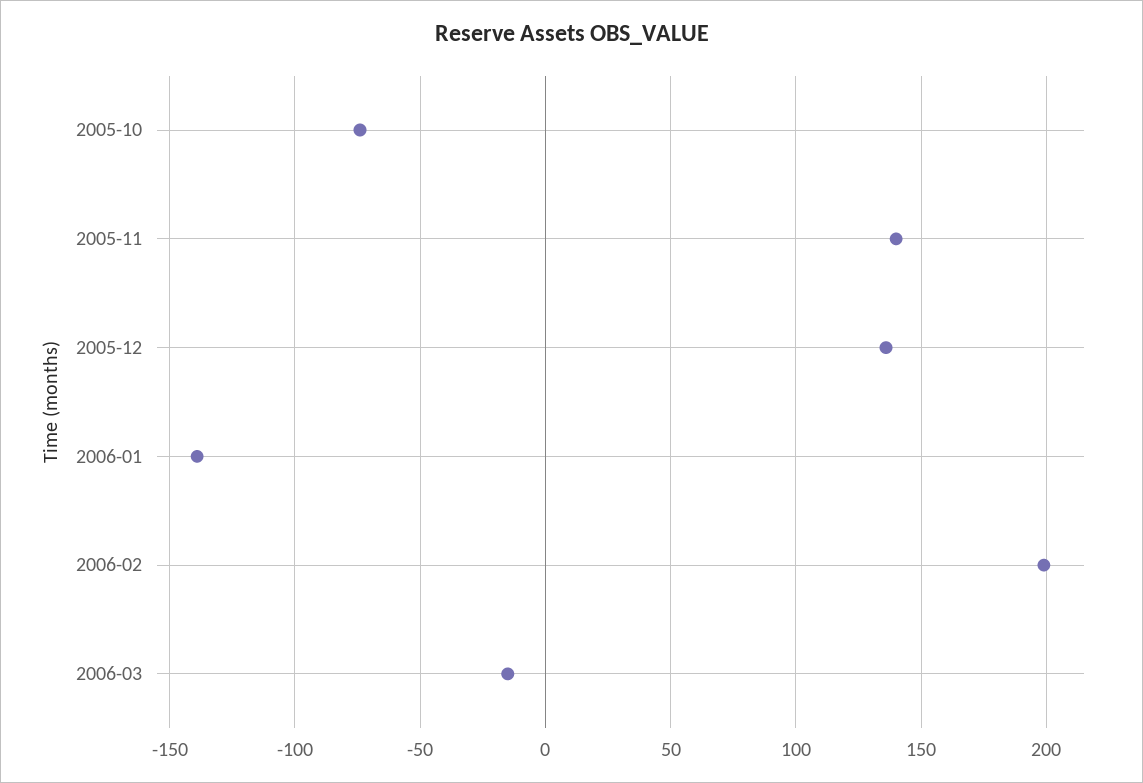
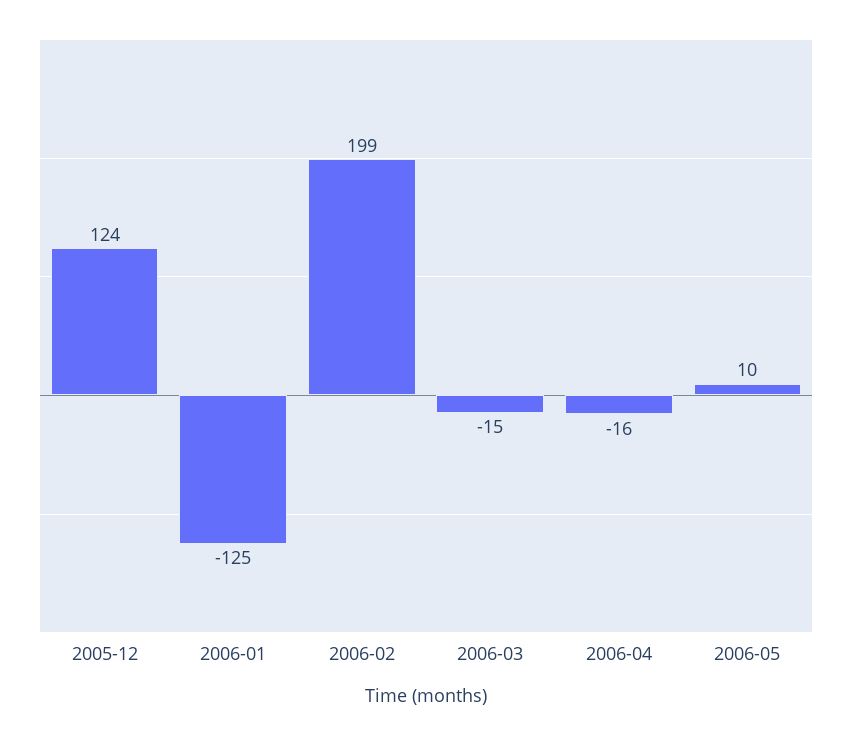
2005-10: -75 -> none
2005-11: 140 -> none
2005-12: 135 -> 124
2006-01: -140 -> -125
2006-04: none -> -16
2006-05: none -> 10

